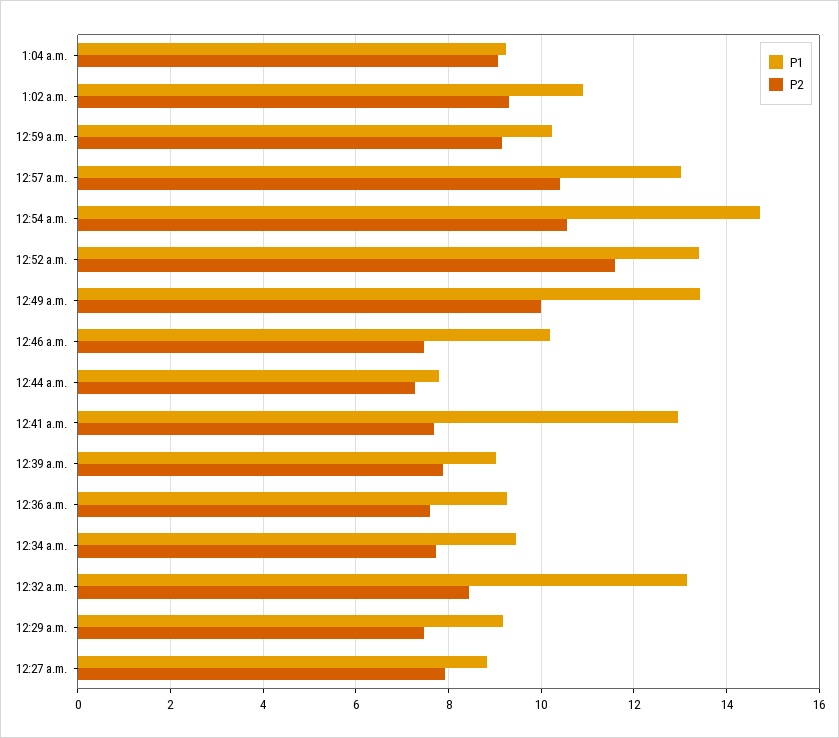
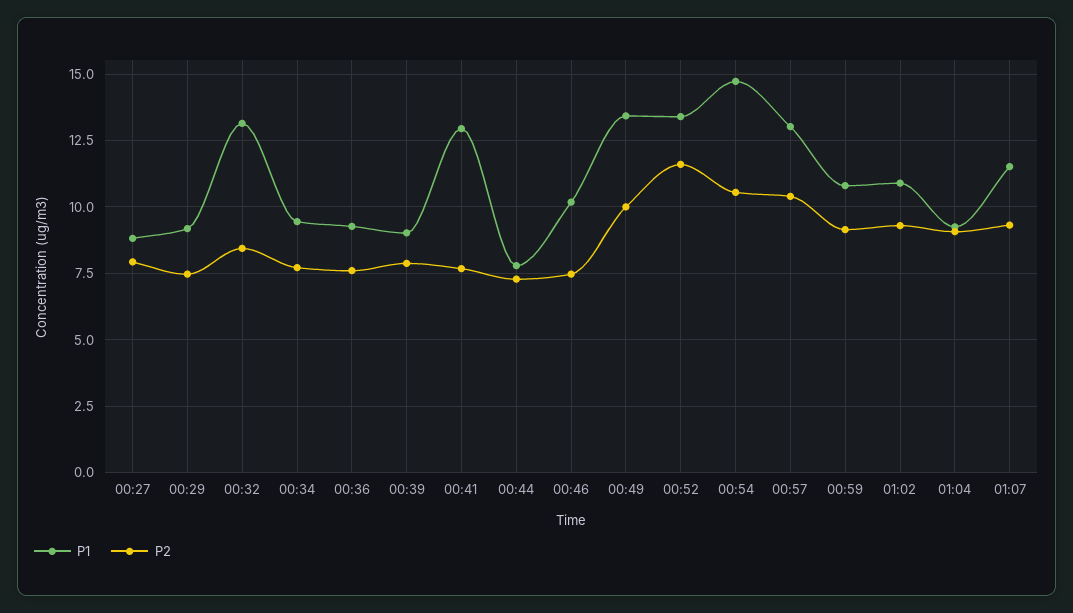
P1, 12:59 a.m.: 10.2 -> 10.75
P1, 01:07: none -> 11.5
P2, 01:07: none -> 9.25

